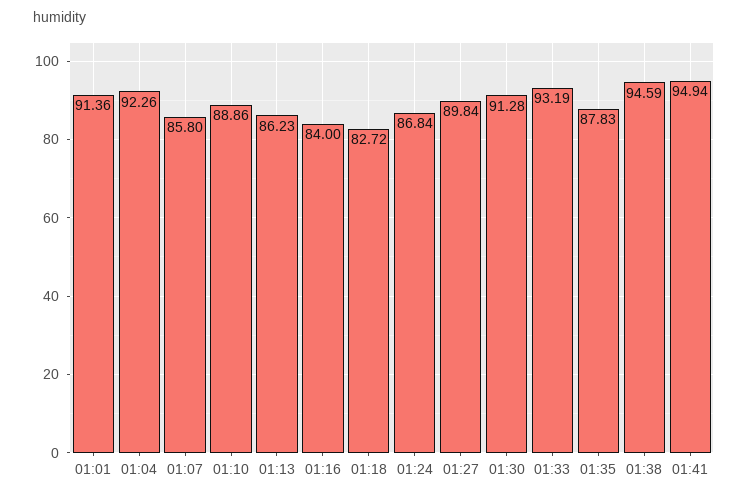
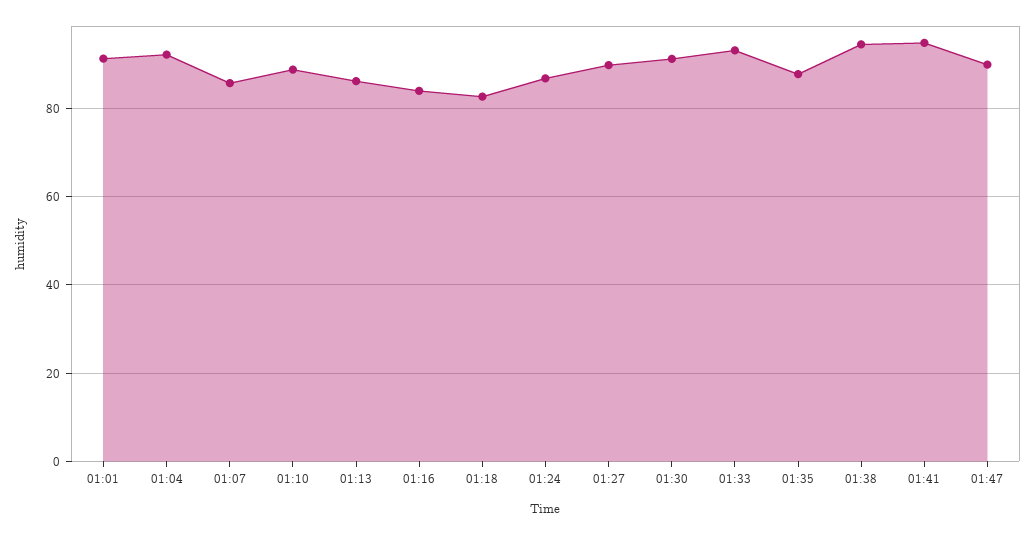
01:47: none -> 90

